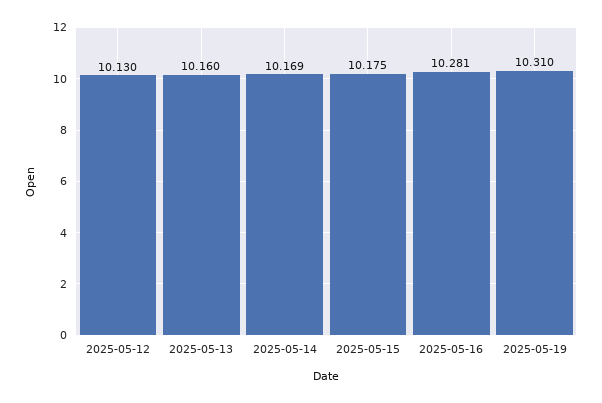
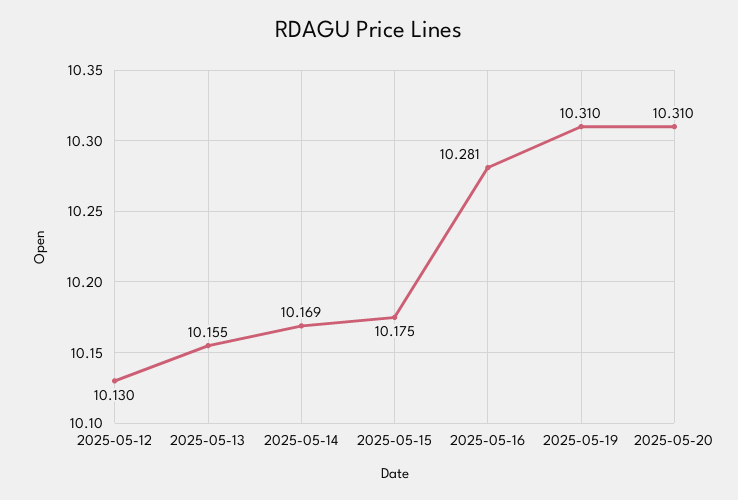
2025-05-13: 10.16 -> 10.155
2025-05-20: none -> 10.31

